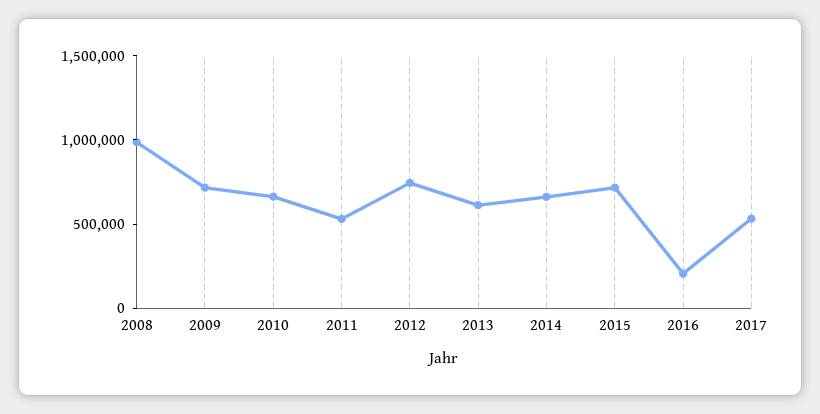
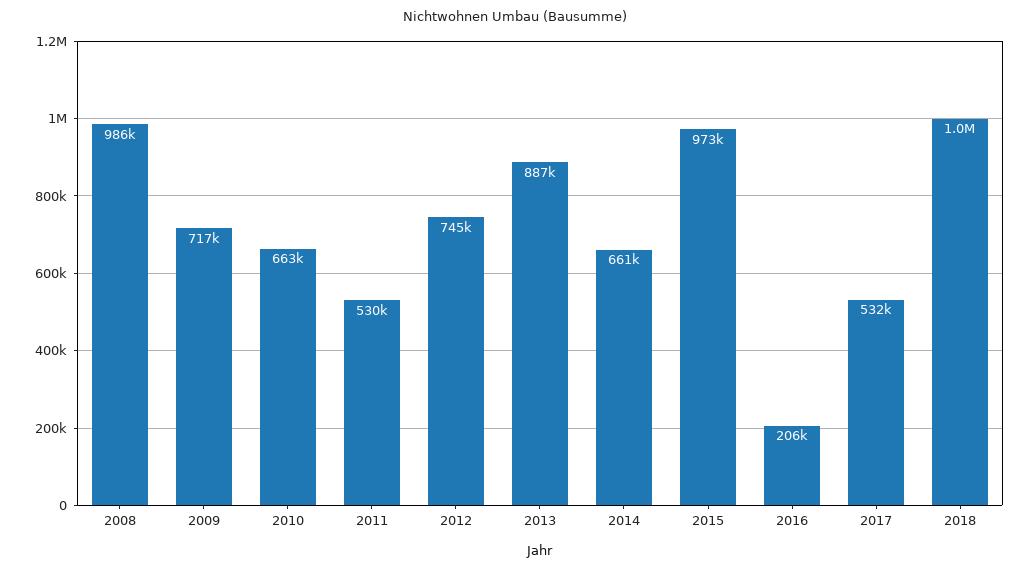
2013: 600000 -> 887000
2015: 700000 -> 973000
2018: none -> 1000000

